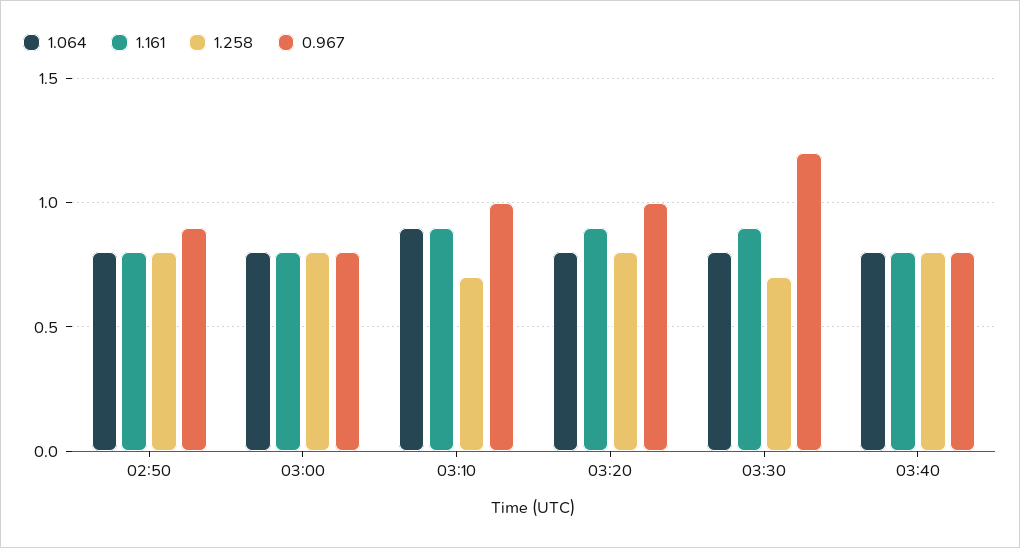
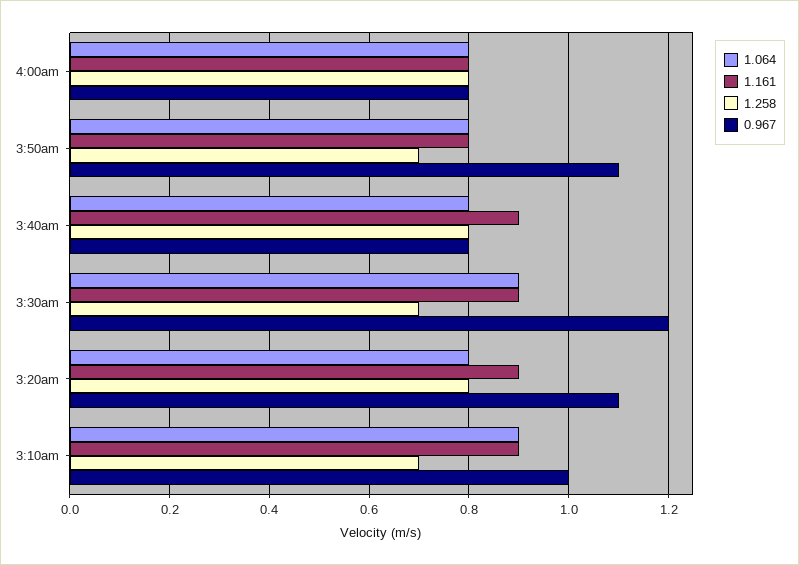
1.064, 02:50: 0.8 -> none
1.161, 02:50: 0.8 -> none
1.258, 02:50: 0.8 -> none
0.967, 02:50: 0.9 -> none
1.064, 03:00: 0.8 -> none
1.161, 03:00: 0.8 -> none
1.258, 03:00: 0.8 -> none
0.967, 03:00: 0.8 -> none
0.967, 03:20: 1 -> 1.1
1.064, 03:30: 0.8 -> 0.9
1.161, 03:40: 0.8 -> 0.9
1.064, 4:00am: none -> 0.8
1.161, 4:00am: none -> 0.8
1.258, 4:00am: none -> 0.8
0.967, 4:00am: none -> 0.8
1.064, 3:50am: none -> 0.8
1.161, 3:50am: none -> 0.8
1.258, 3:50am: none -> 0.7
0.967, 3:50am: none -> 1.1

